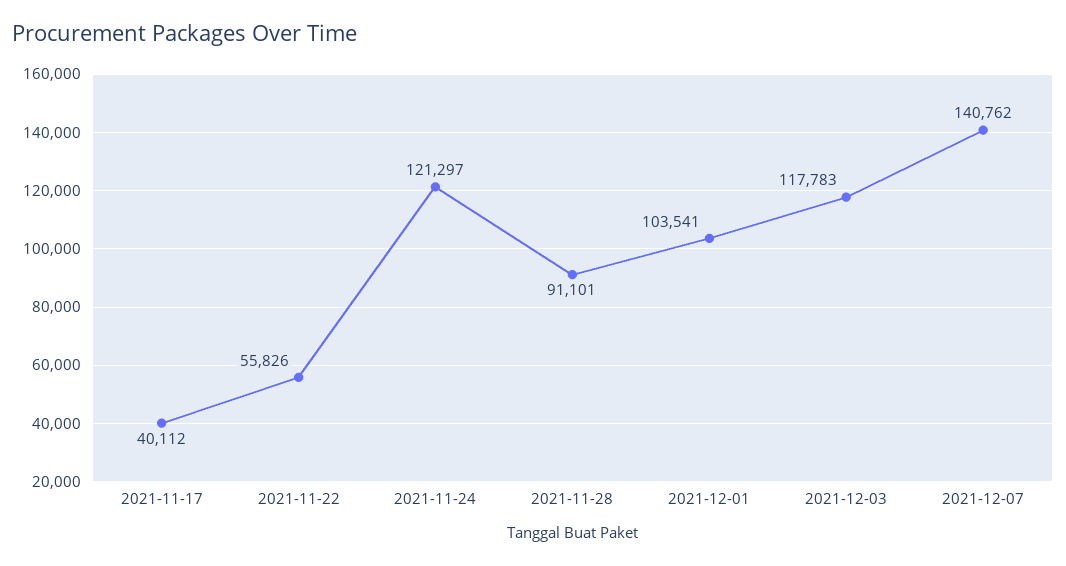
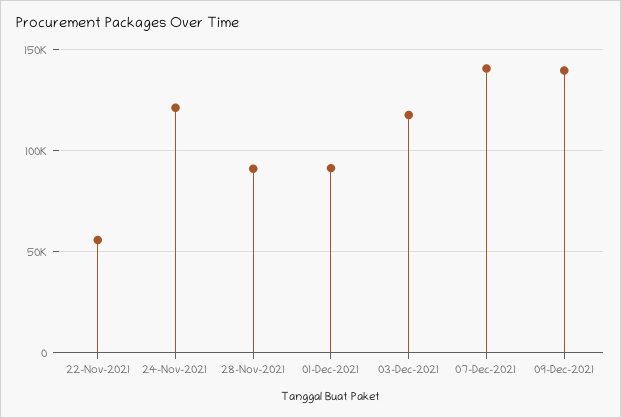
2021-11-17: 40112 -> none
2021-12-01: 103541 -> 90000
09-Dec-2021: none -> 140000

